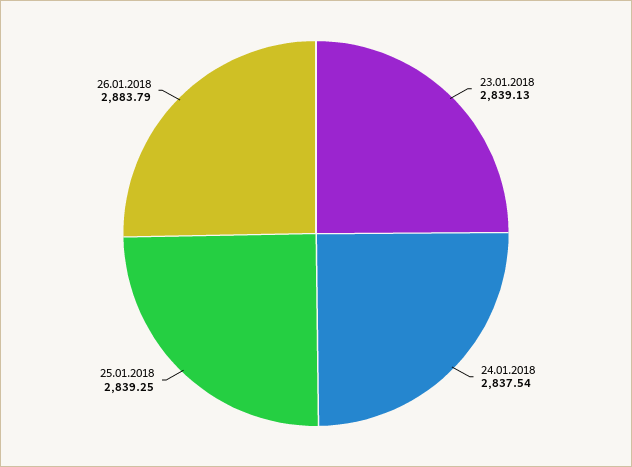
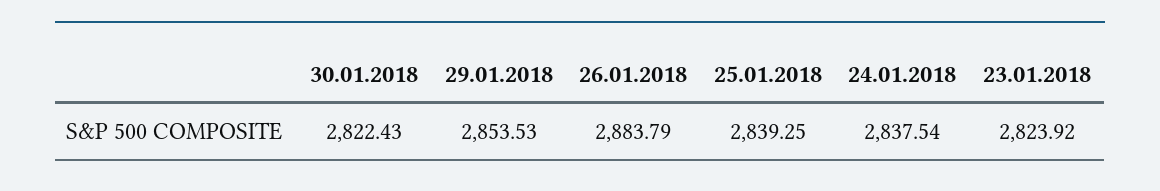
23.01.2018: 2839.13 -> 2823.92
30.01.2018: none -> 2822.43
29.01.2018: none -> 2853.53

